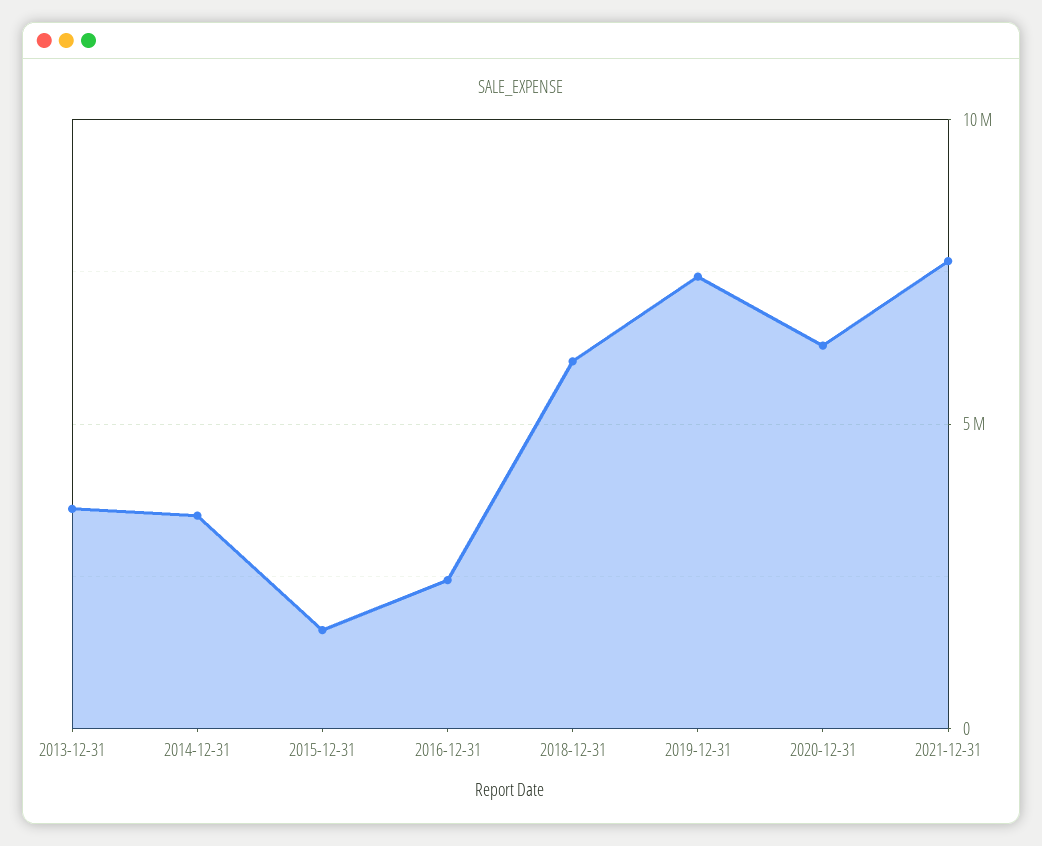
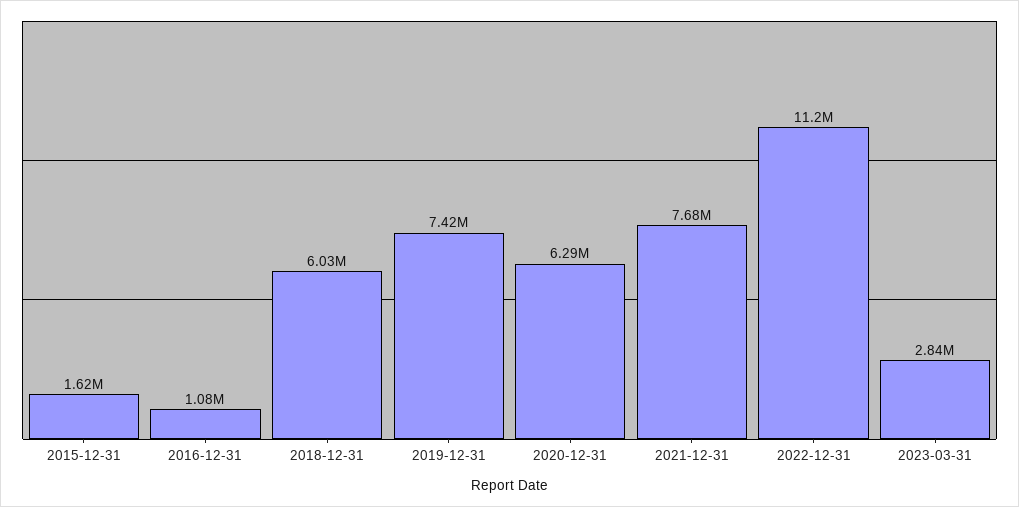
2013-12-31: 3500000 -> none
2014-12-31: 3500000 -> none
2016-12-31: 2500000 -> 1080000
2022-12-31: none -> 11200000
2023-03-31: none -> 2840000

